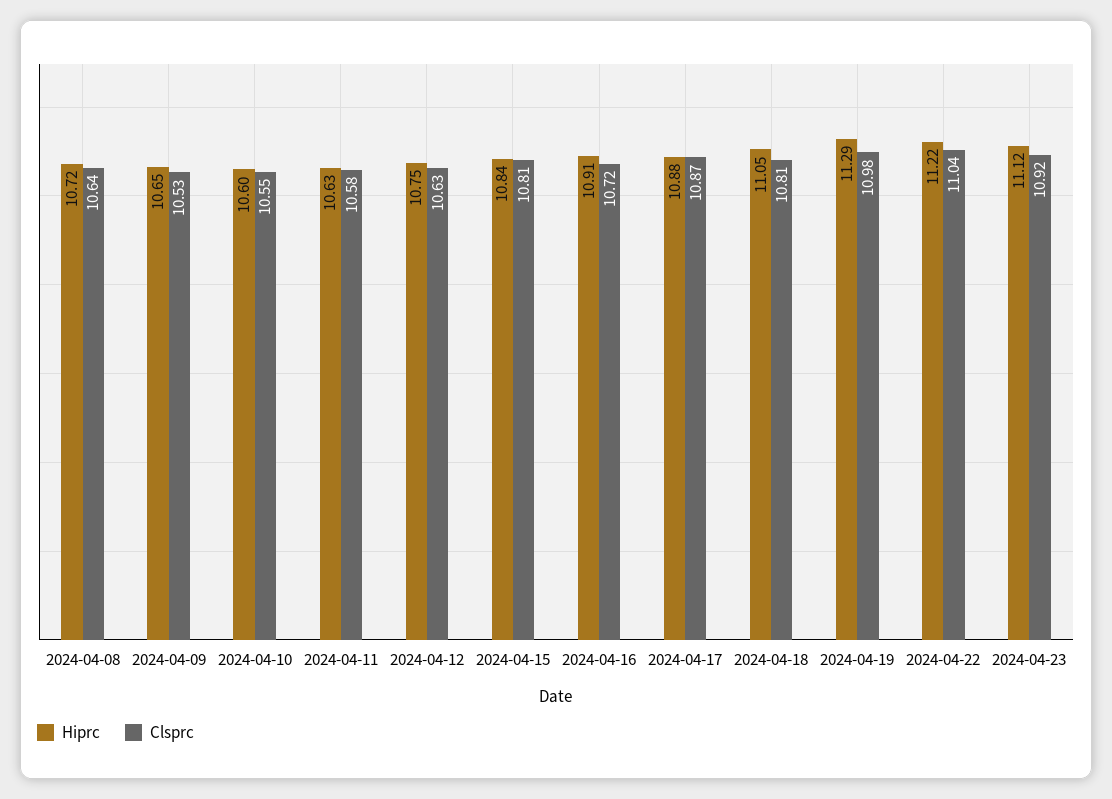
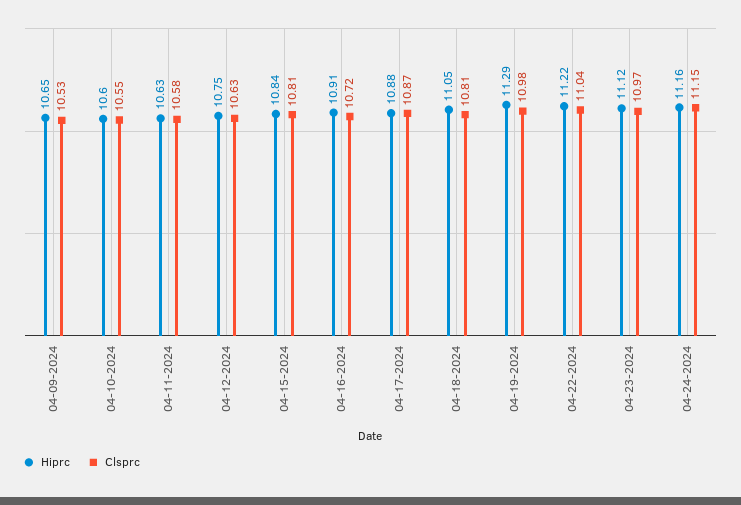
Hiprc, 2024-04-08: 10.72 -> none
Clsprc, 2024-04-08: 10.64 -> none
Clsprc, 2024-04-23: 10.92 -> 10.97
Hiprc, 04-24-2024: none -> 11.16
Clsprc, 04-24-2024: none -> 11.15

